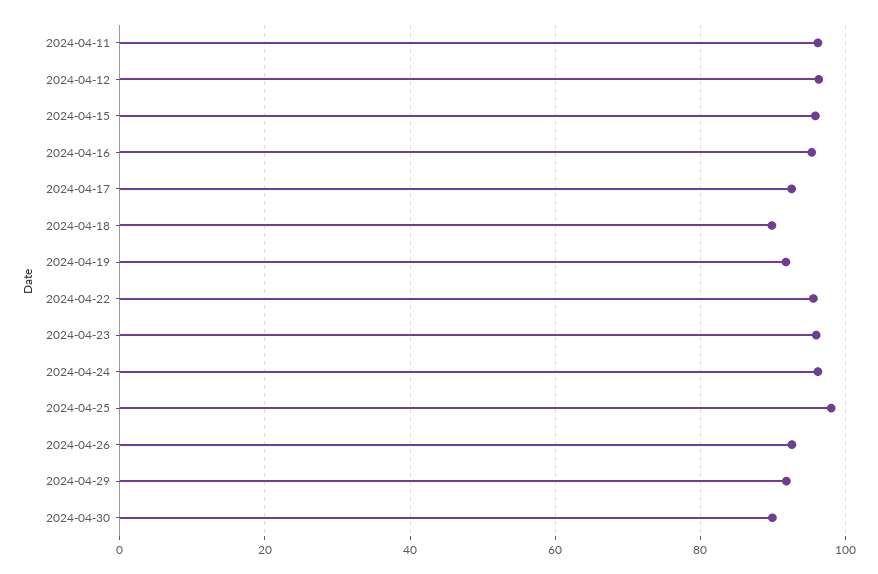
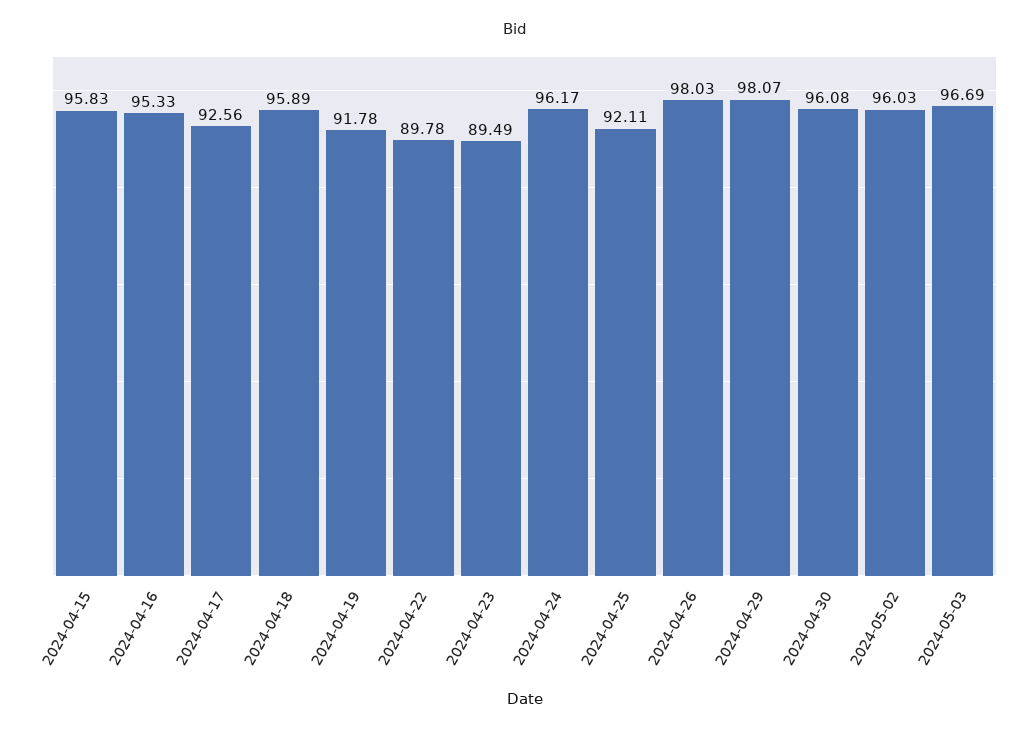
2024-04-11: 96 -> none
2024-04-12: 96 -> none
2024-04-18: 90 -> 95.89
2024-04-22: 96 -> 89.78
2024-04-23: 96 -> 89.49
2024-04-25: 98 -> 92.11
2024-04-26: 92 -> 98.03
2024-04-29: 92 -> 98.07
2024-04-30: 90 -> 96.08
2024-05-02: none -> 96.03
2024-05-03: none -> 96.69

